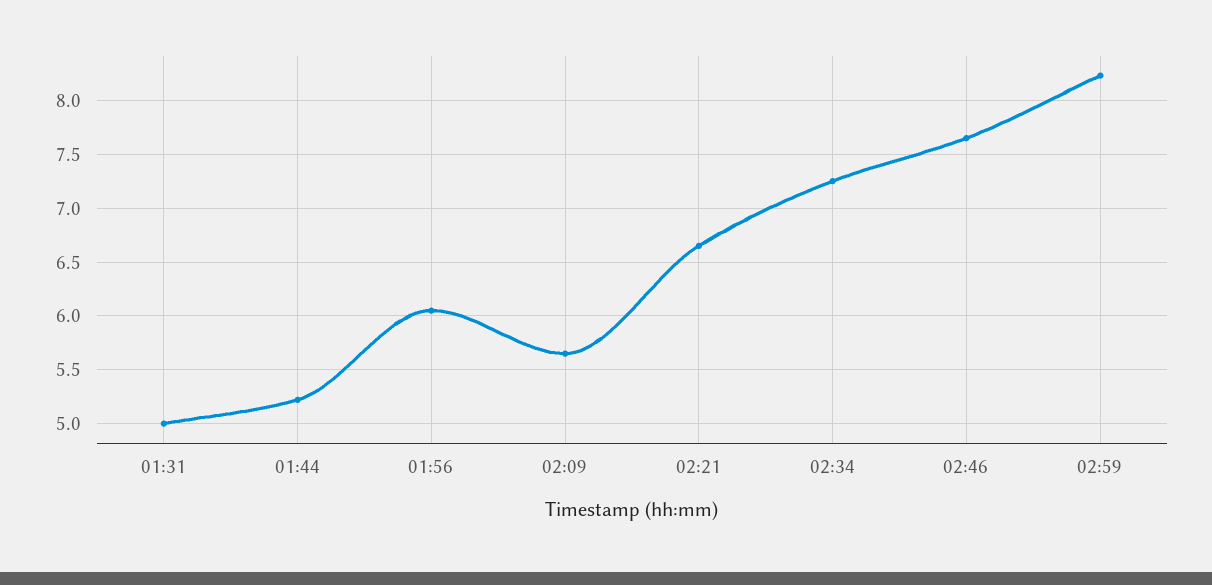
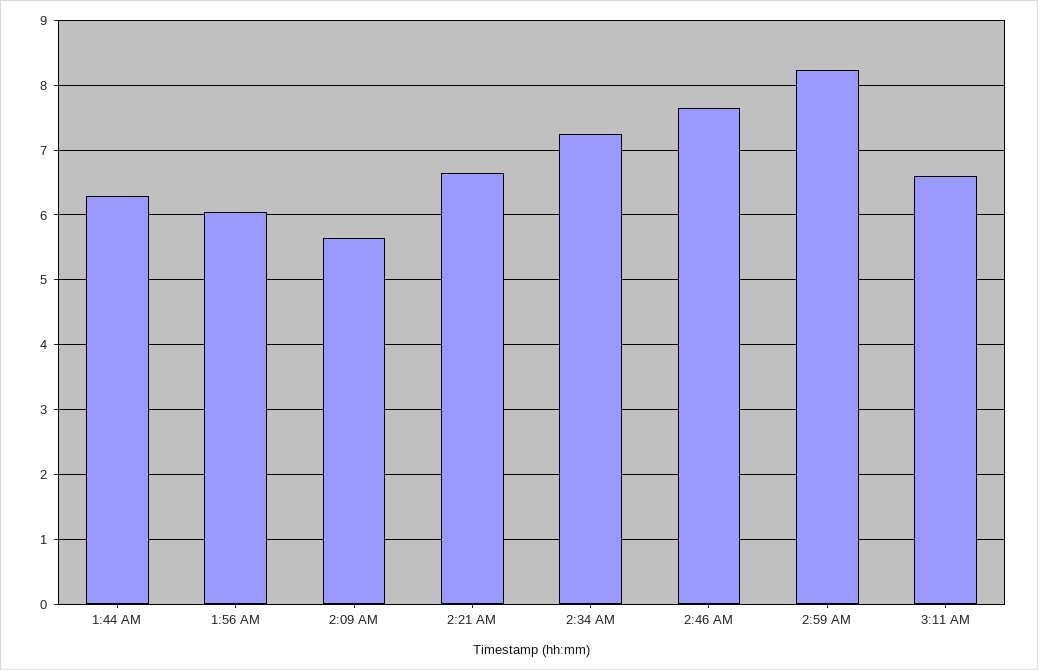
01:31: 5 -> none
01:44: 5.2 -> 6.3
3:11 AM: none -> 6.6

